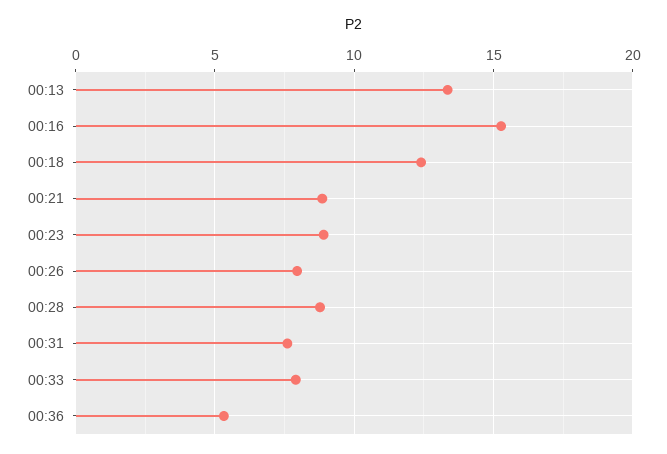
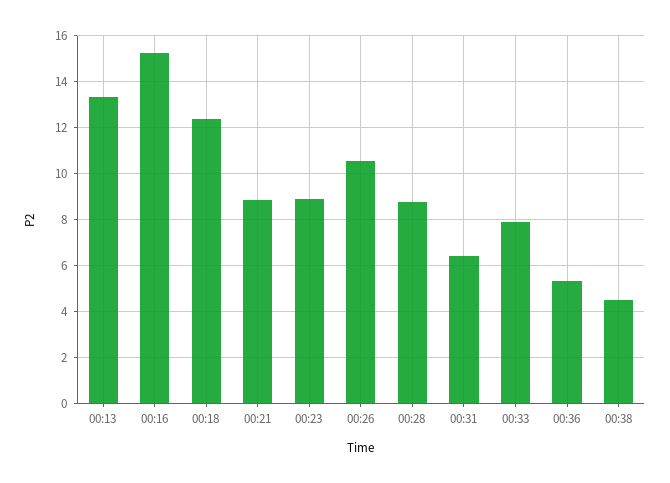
00:26: 8 -> 10.5
00:31: 7.5 -> 6.5
00:38: none -> 4.5

